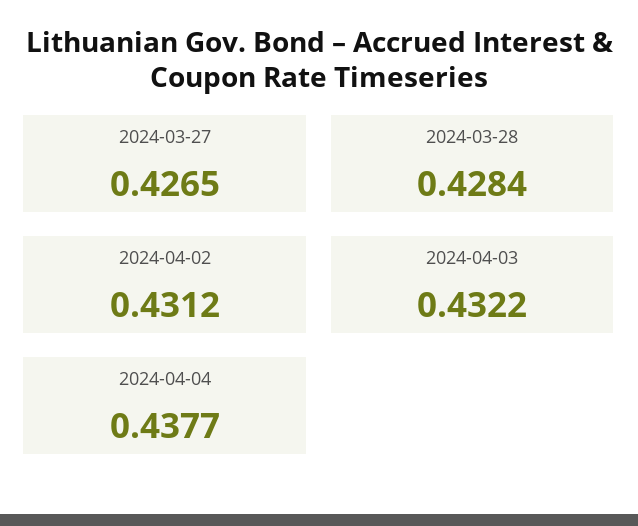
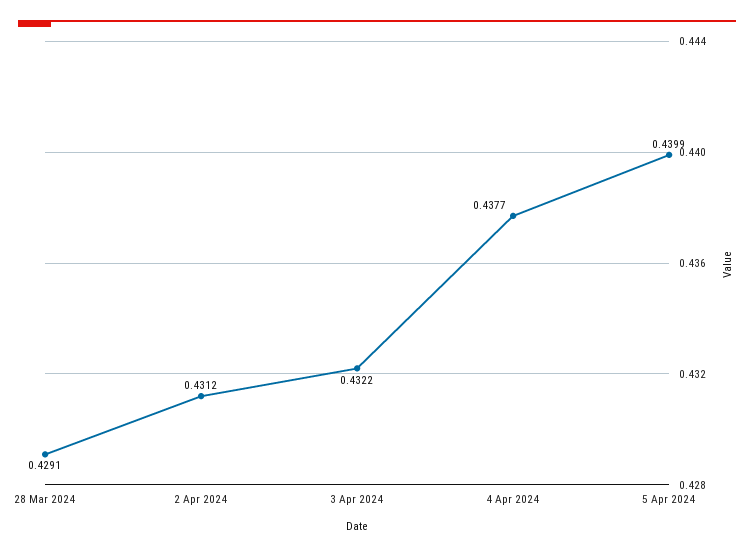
2024-03-27: 0.4265 -> none
2024-03-28: 0.4284 -> 0.4291
5 Apr 2024: none -> 0.4399

